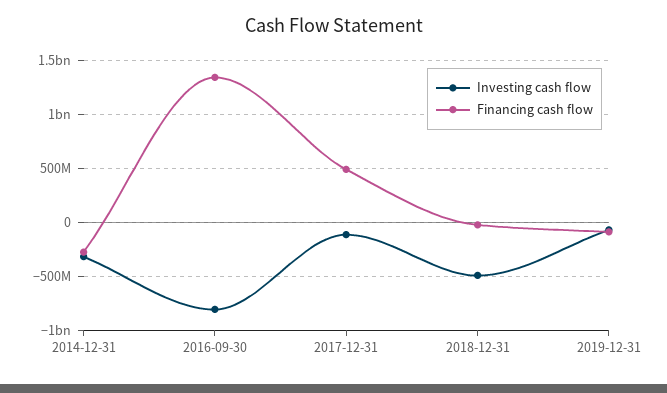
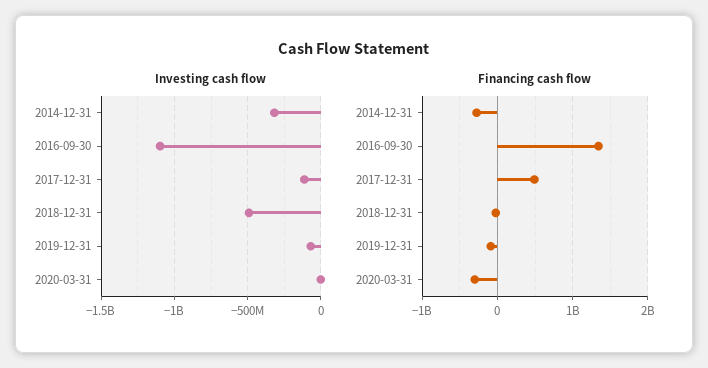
Investing cash flow, 2016-09-30: -800000000 -> -1100000000
Investing cash flow, 2020-03-31: none -> 0
Financing cash flow, 2020-03-31: none -> -300000000

